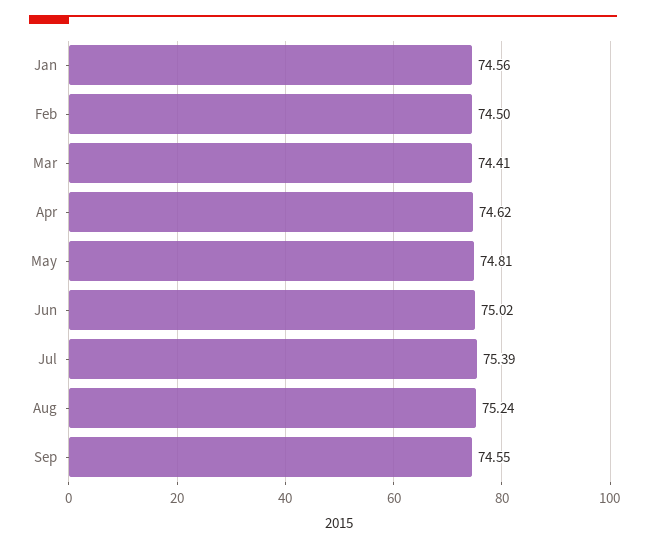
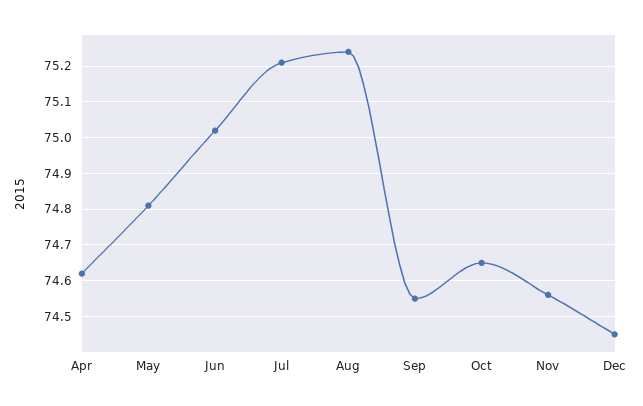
Jan: 74.56 -> none
Feb: 74.5 -> none
Mar: 74.41 -> none
Jul: 75.39 -> 75.2
Oct: none -> 74.65
Nov: none -> 74.55
Dec: none -> 74.45

